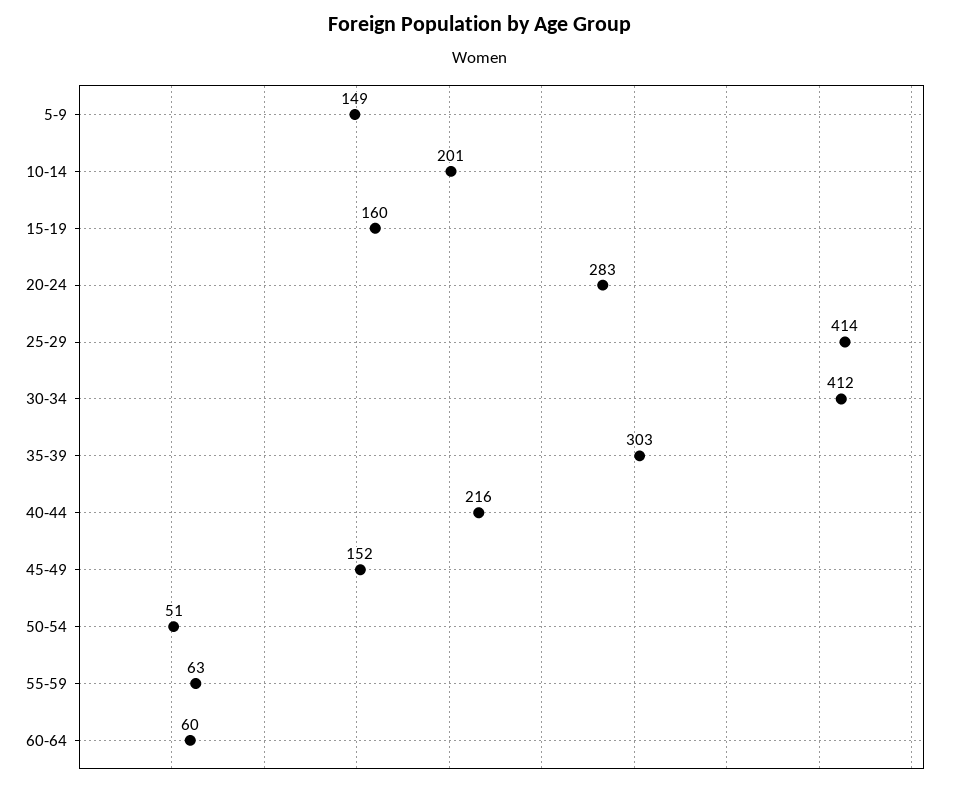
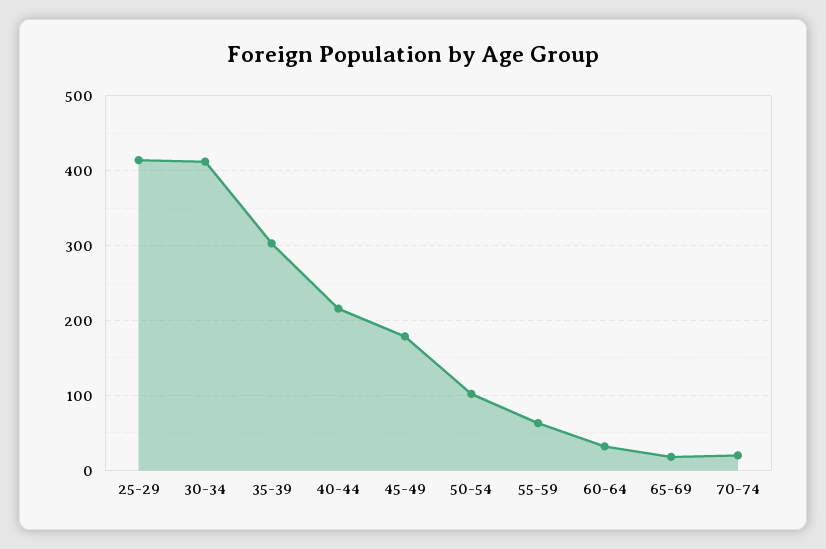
5-9: 149 -> none
10-14: 201 -> none
15-19: 160 -> none
20-24: 283 -> none
45-49: 152 -> 180
50-54: 51 -> 100
60-64: 60 -> 30
65-69: none -> 20
70-74: none -> 20

